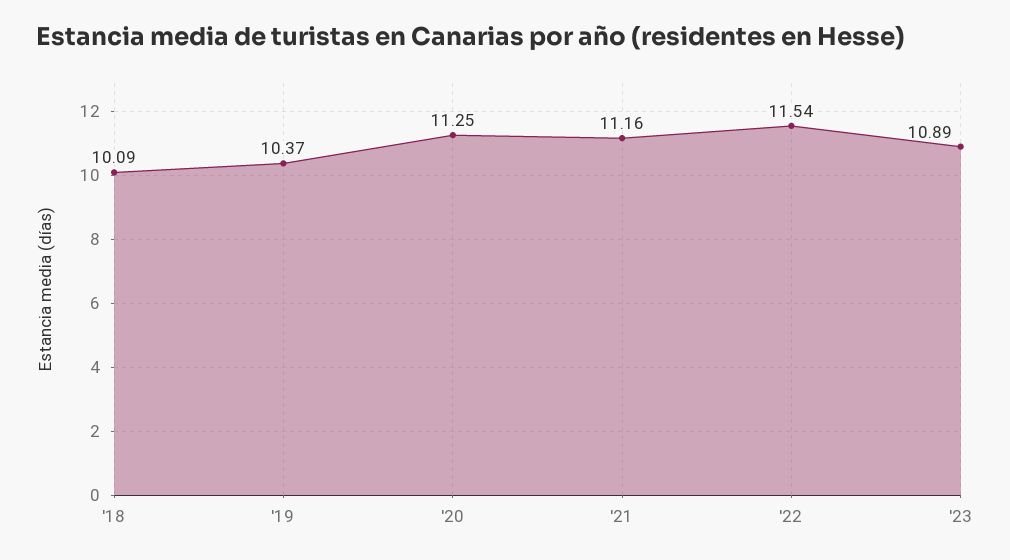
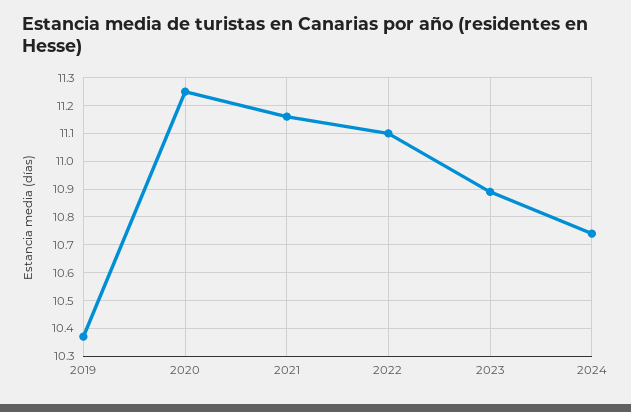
'18: 10.09 -> none
'22: 11.54 -> 11.1
2024: none -> 10.75

